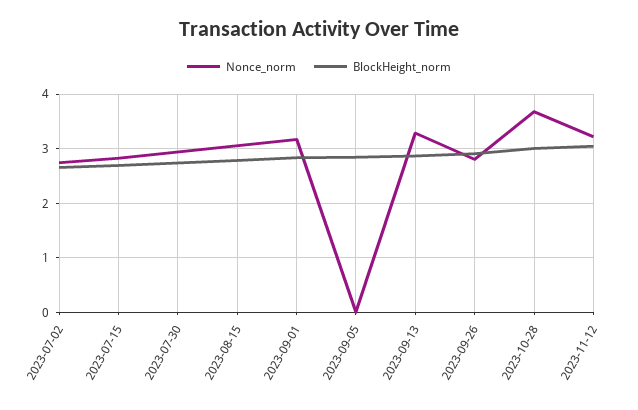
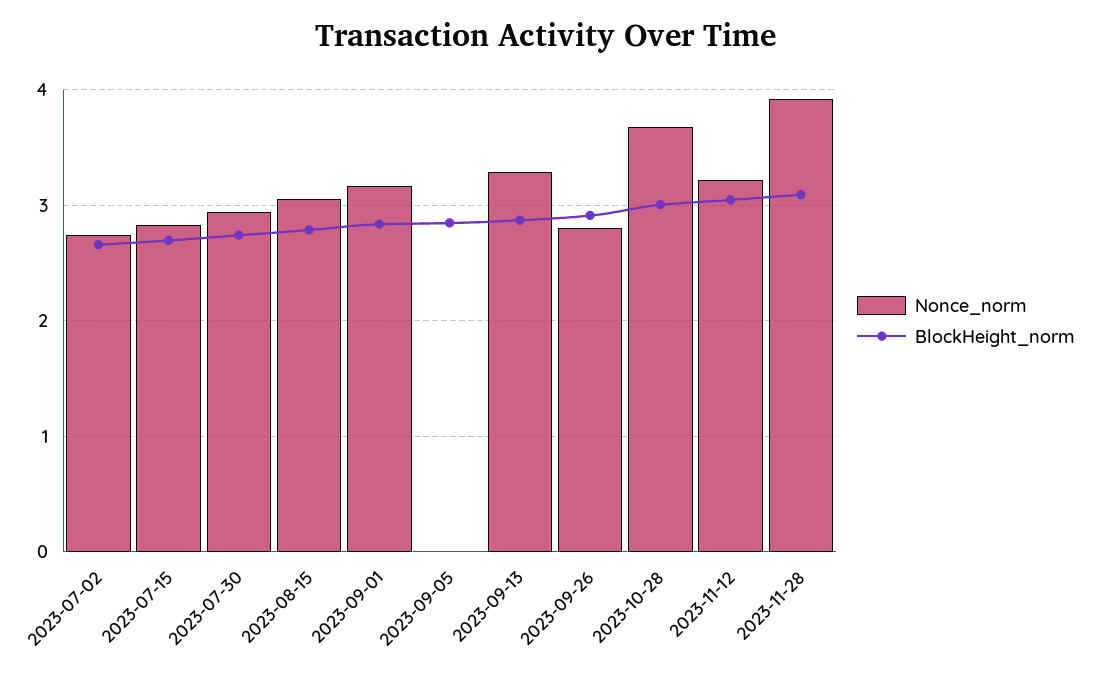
Nonce_norm, 2023-11-28: none -> 3.9
BlockHeight_norm, 2023-11-28: none -> 3.1

